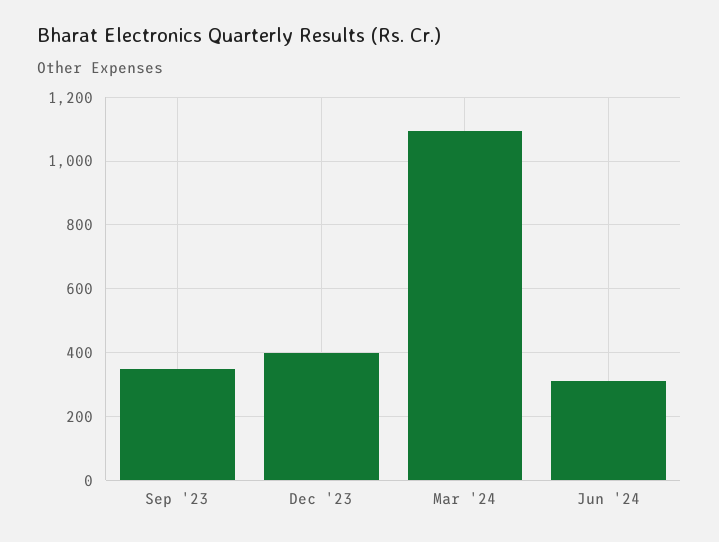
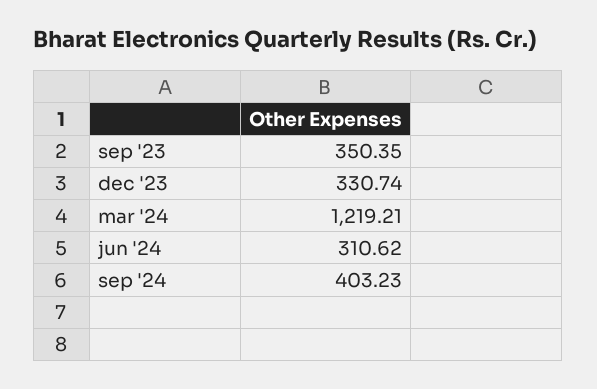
Dec '23: 400 -> 330.74
Mar '24: 1100 -> 1219.21
sep '24: none -> 403.23

